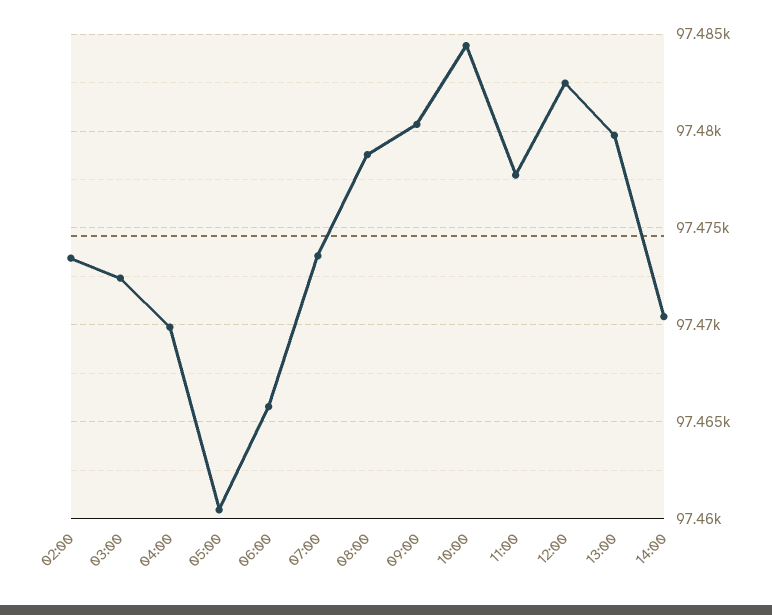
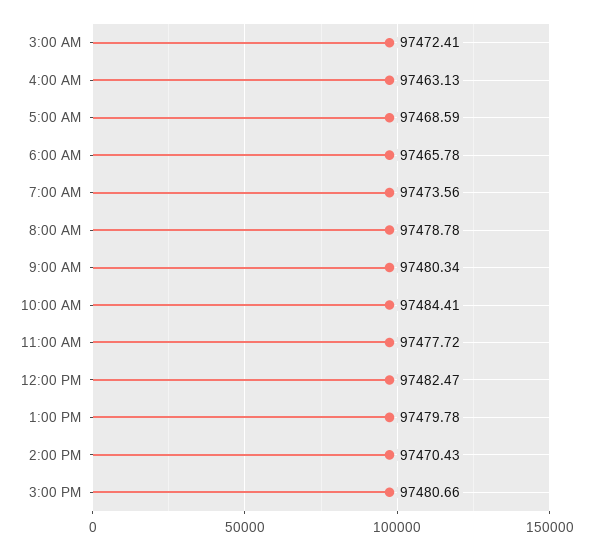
02:00: 97473.5 -> none
04:00: 97470 -> 97463.13
05:00: 97460.5 -> 97468.59
3:00 PM: none -> 97480.66

